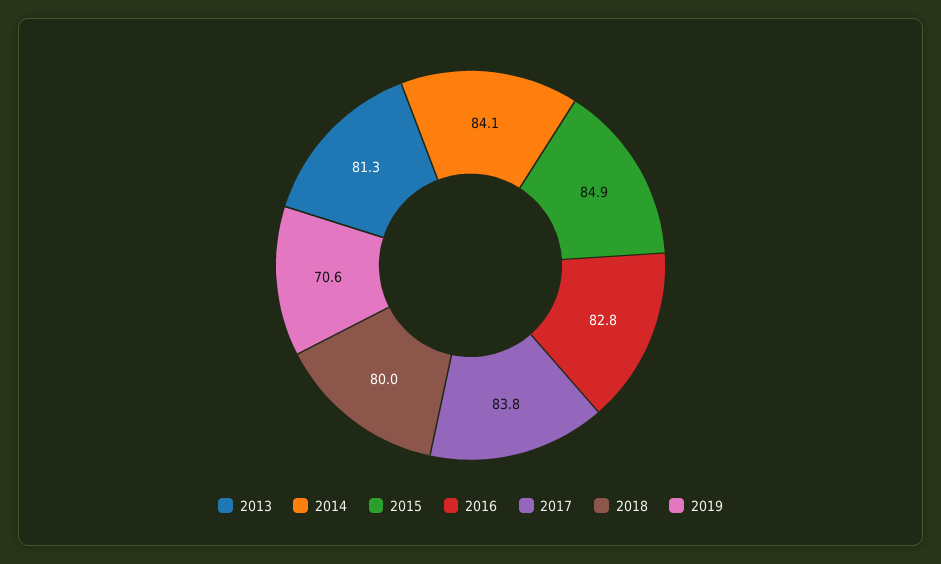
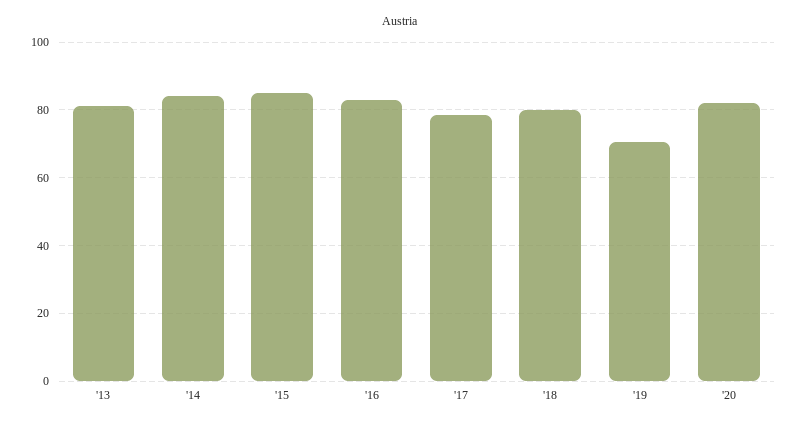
2017: 83.8 -> 78
'20: none -> 82

